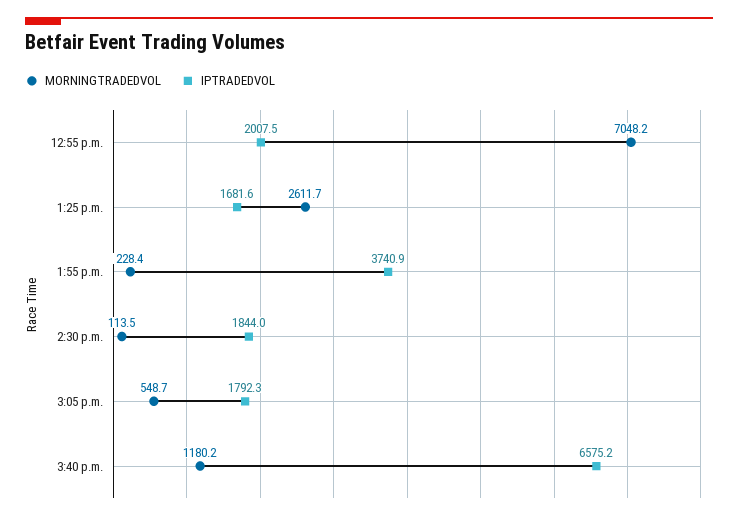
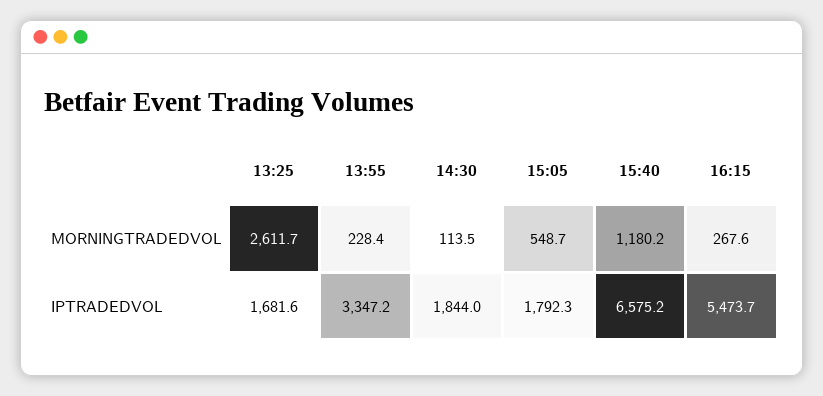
MORNINGTRADEDVOL, 12:55 p.m.: 7048.2 -> none
IPTRADEDVOL, 12:55 p.m.: 2007.5 -> none
IPTRADEDVOL, 1:55 p.m.: 3740.9 -> 3347.2
MORNINGTRADEDVOL, 16:15: none -> 267.6
IPTRADEDVOL, 16:15: none -> 5473.7

